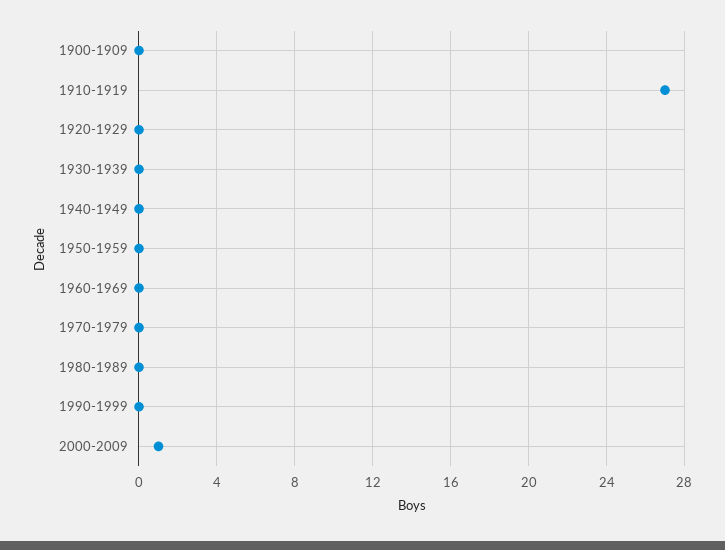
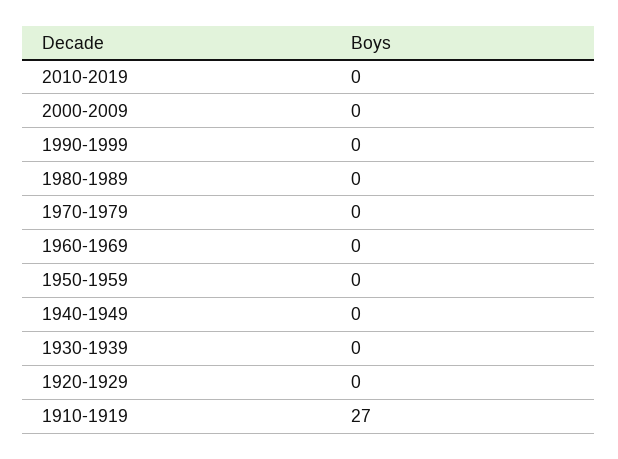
1900-1909: 0 -> none
2000-2009: 1 -> 0
2010-2019: none -> 0

